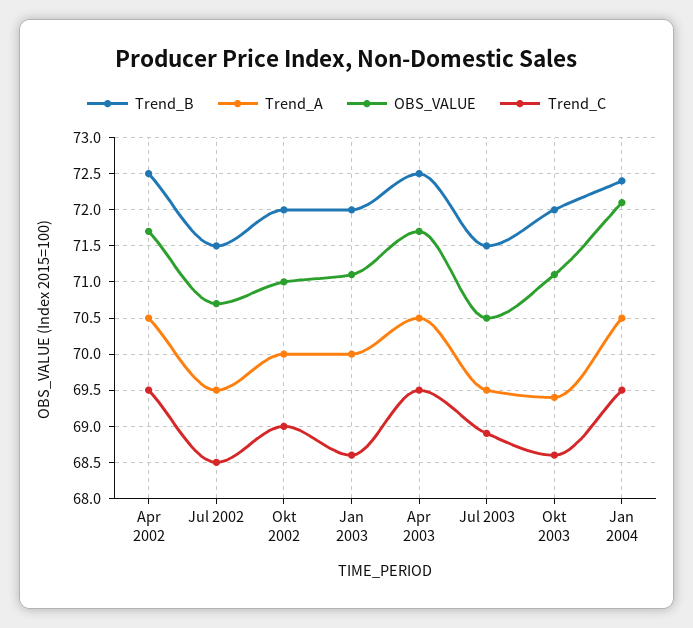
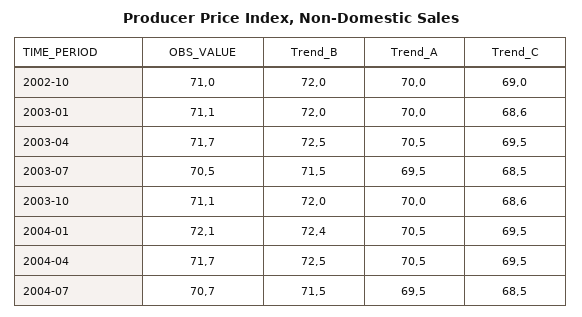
Trend_B, Apr 2002: 72.5 -> none
Trend_A, Apr 2002: 70.5 -> none
OBS_VALUE, Apr 2002: 71.7 -> none
Trend_C, Apr 2002: 69.5 -> none
Trend_B, Jul 2002: 71.5 -> none
Trend_A, Jul 2002: 69.5 -> none
OBS_VALUE, Jul 2002: 70.7 -> none
Trend_C, Jul 2002: 68.5 -> none
Trend_C, Jul 2003: 68.9 -> 68.5
Trend_A, Okt 2003: 69.4 -> 70
OBS_VALUE, 2004-04: none -> 71.7
Trend_B, 2004-04: none -> 72.5
Trend_A, 2004-04: none -> 70.5
Trend_C, 2004-04: none -> 69.5
OBS_VALUE, 2004-07: none -> 70.7
Trend_B, 2004-07: none -> 71.5
Trend_A, 2004-07: none -> 69.5
Trend_C, 2004-07: none -> 68.5

